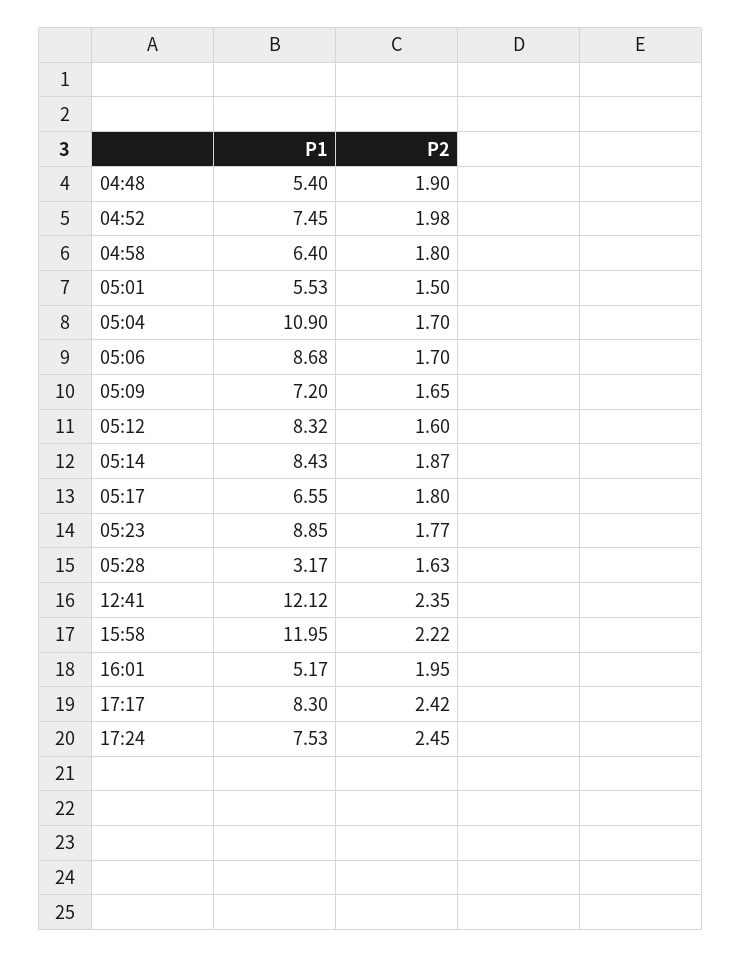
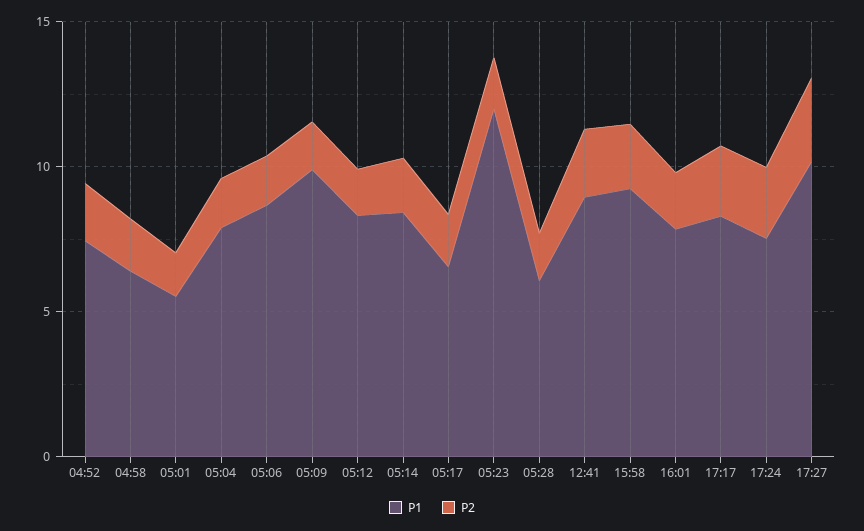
P1, 04:48: 5.4 -> none
P2, 04:48: 1.9 -> none
P1, 05:04: 10.9 -> 8
P1, 05:09: 7.2 -> 10
P1, 05:23: 8.85 -> 12
P1, 05:28: 3.17 -> 6
P1, 12:41: 12.12 -> 9
P1, 15:58: 11.95 -> 9
P1, 16:01: 5.17 -> 8
P1, 17:27: none -> 10
P2, 17:27: none -> 3

